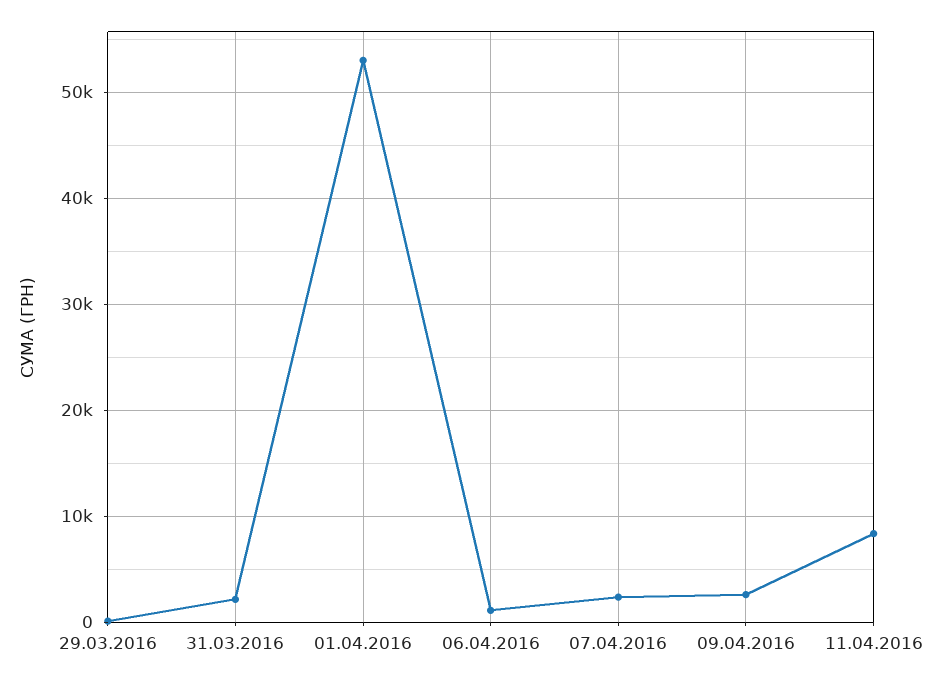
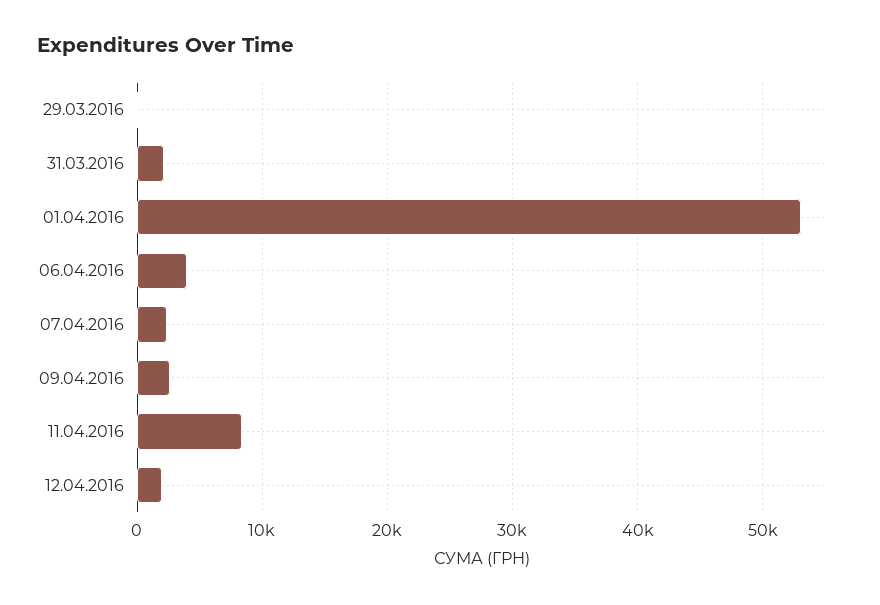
06.04.2016: 1000 -> 4000
12.04.2016: none -> 2000

